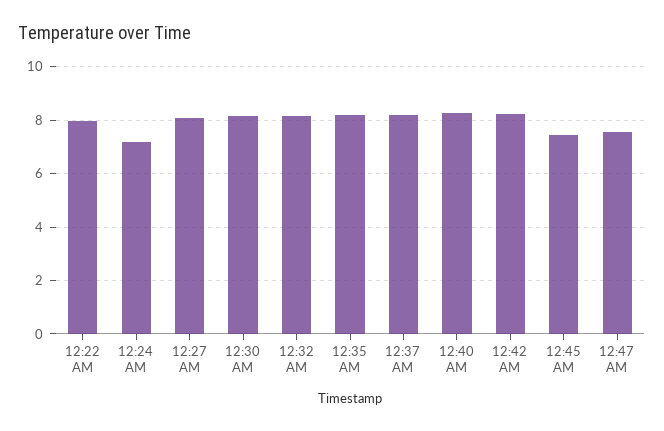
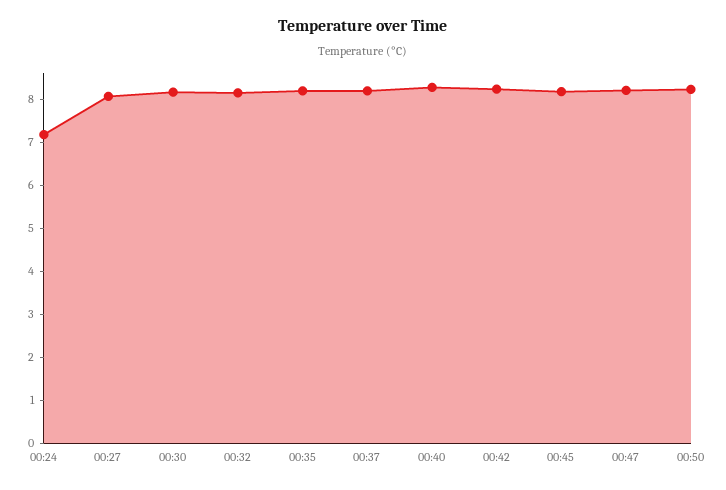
12:22 AM: 8 -> none
12:45 AM: 7.5 -> 8.2
12:47 AM: 7.5 -> 8.2
00:50: none -> 8.2

